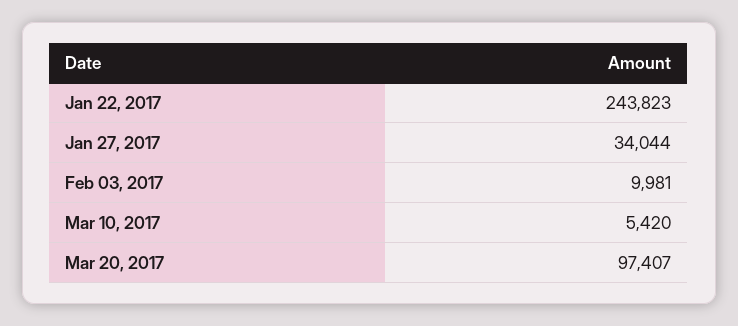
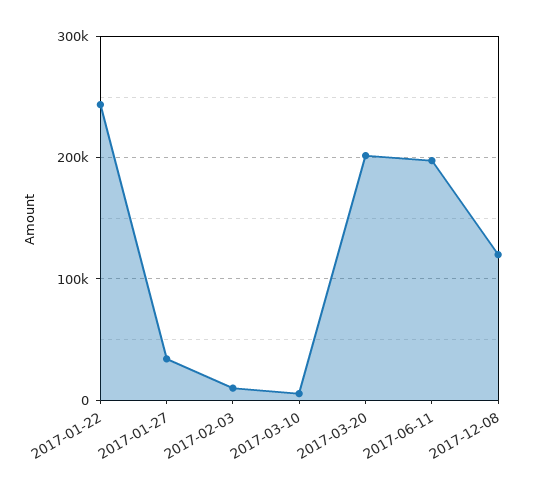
Mar 20, 2017: 97407 -> 200000
2017-06-11: none -> 200000
2017-12-08: none -> 120000

